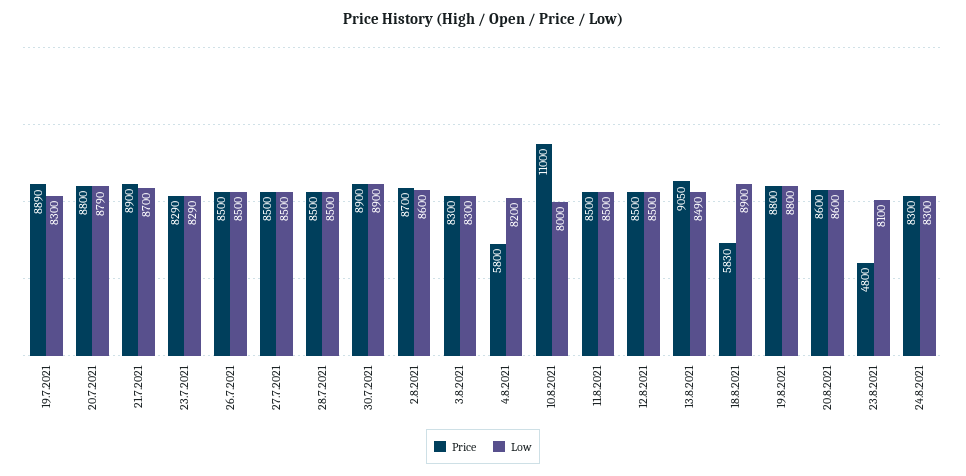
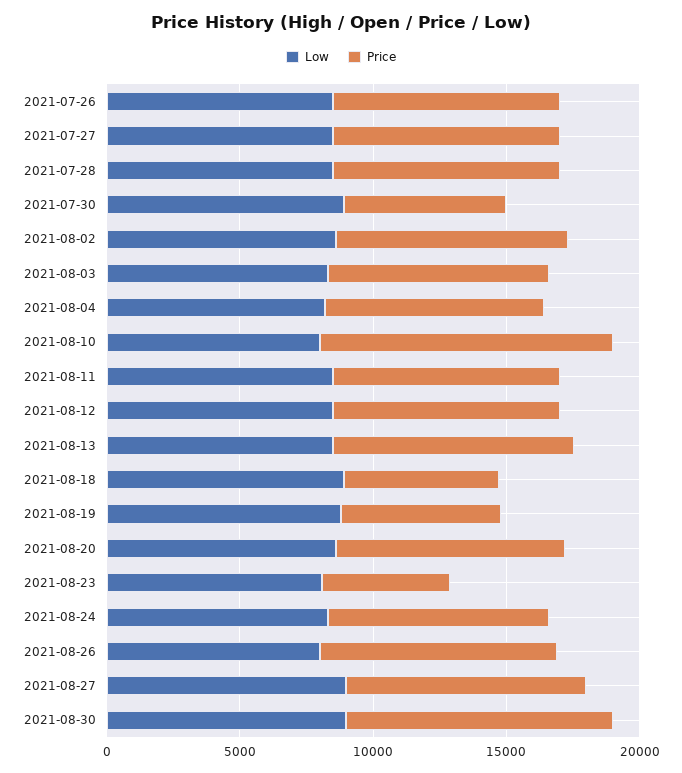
Price, 19.7.2021: 8890 -> none
Low, 19.7.2021: 8300 -> none
Price, 20.7.2021: 8800 -> none
Low, 20.7.2021: 8790 -> none
Price, 21.7.2021: 8900 -> none
Low, 21.7.2021: 8700 -> none
Price, 23.7.2021: 8290 -> none
Low, 23.7.2021: 8290 -> none
Price, 30.7.2021: 8900 -> 6000
Price, 4.8.2021: 5800 -> 8000
Price, 19.8.2021: 8800 -> 6000
Low, 2021-08-26: none -> 8000
Price, 2021-08-26: none -> 9000
Low, 2021-08-27: none -> 9000
Price, 2021-08-27: none -> 9000
Low, 2021-08-30: none -> 9000
Price, 2021-08-30: none -> 10000

